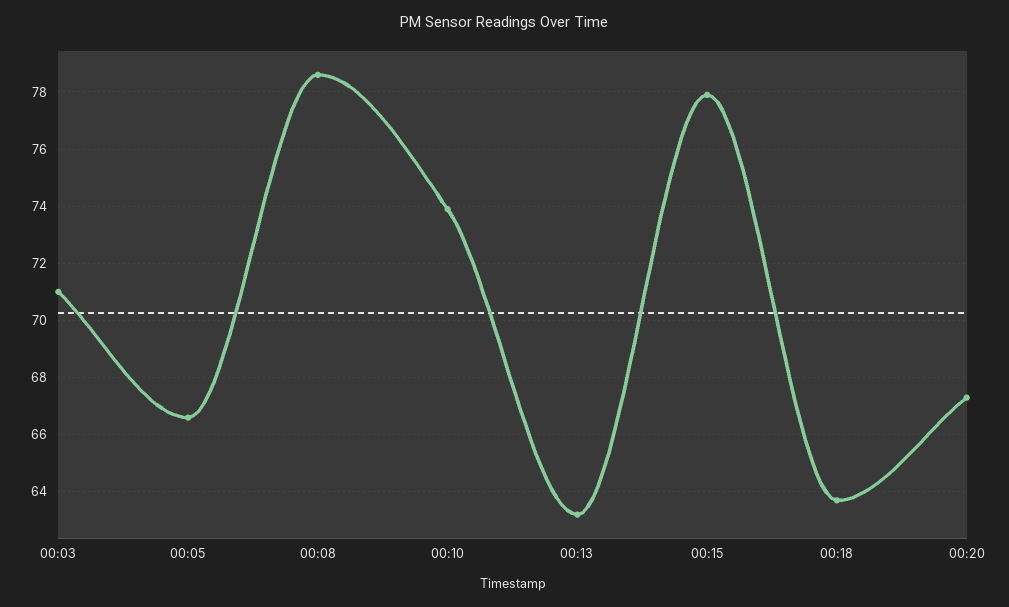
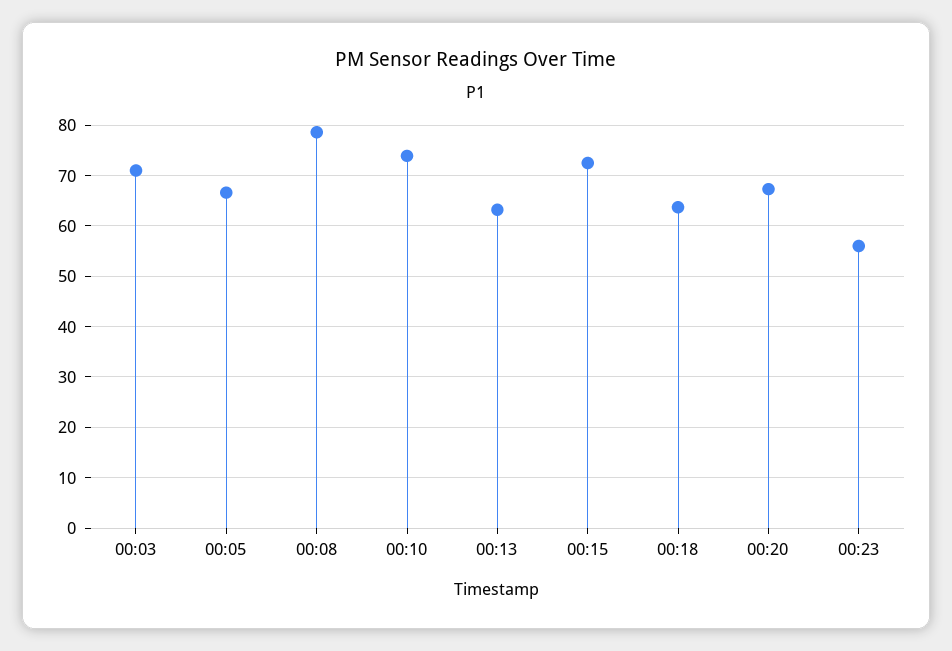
00:15: 78 -> 72
00:23: none -> 56

